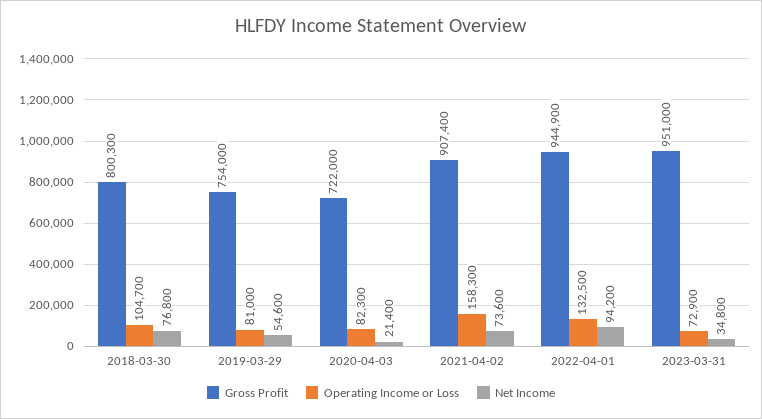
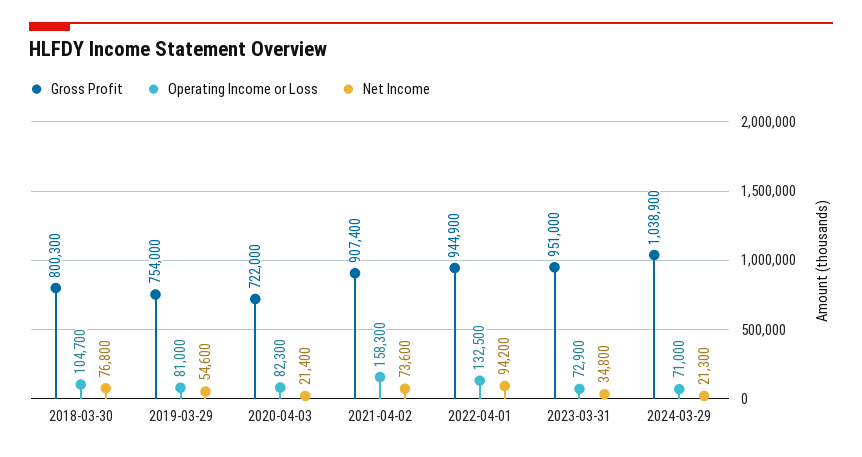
Gross Profit, 2024-03-29: none -> 1038900
Operating Income or Loss, 2024-03-29: none -> 71000
Net Income, 2024-03-29: none -> 21300

